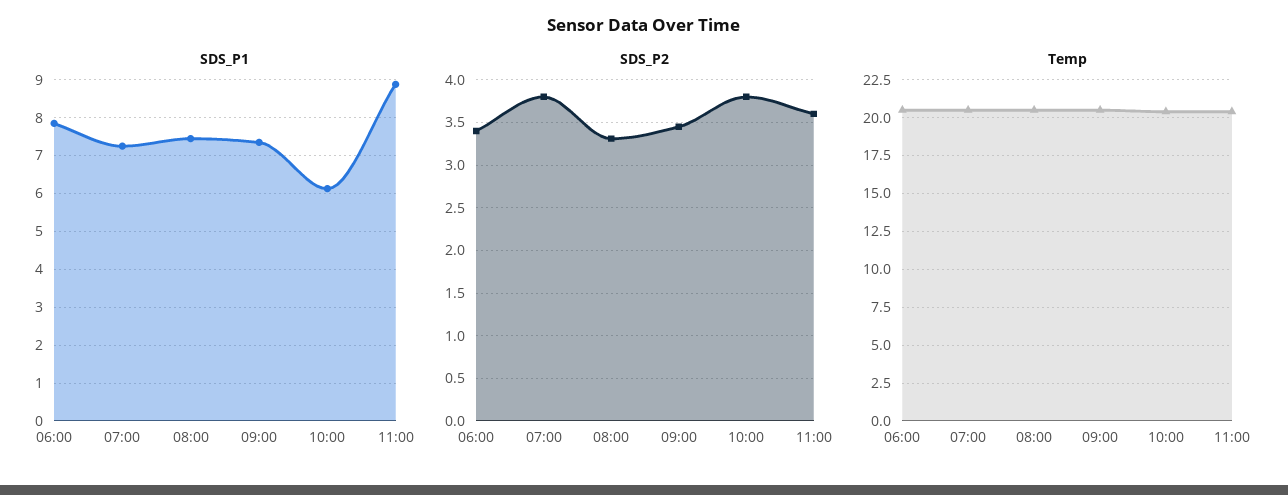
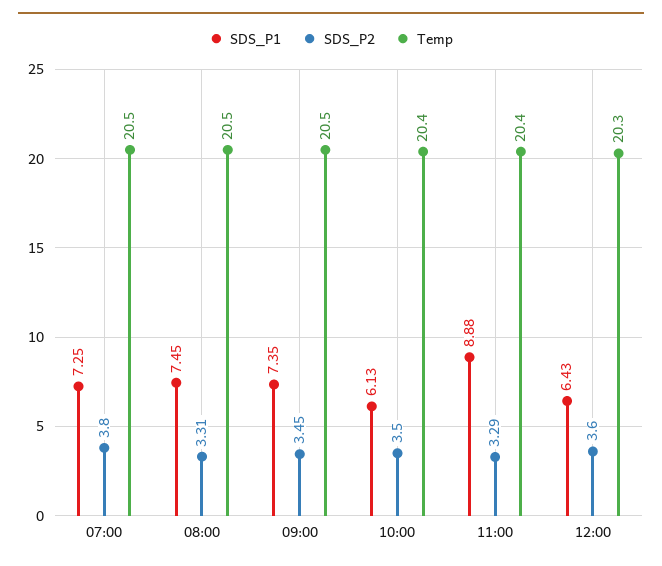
SDS_P1, 06:00: 7.8 -> none
SDS_P2, 06:00: 3.4 -> none
SDS_P2, 10:00: 3.8 -> 3.5
SDS_P2, 11:00: 3.6 -> 3.29
Temp, 06:00: 20.5 -> none
SDS_P1, 12:00: none -> 6.43
SDS_P2, 12:00: none -> 3.6
Temp, 12:00: none -> 20.3

